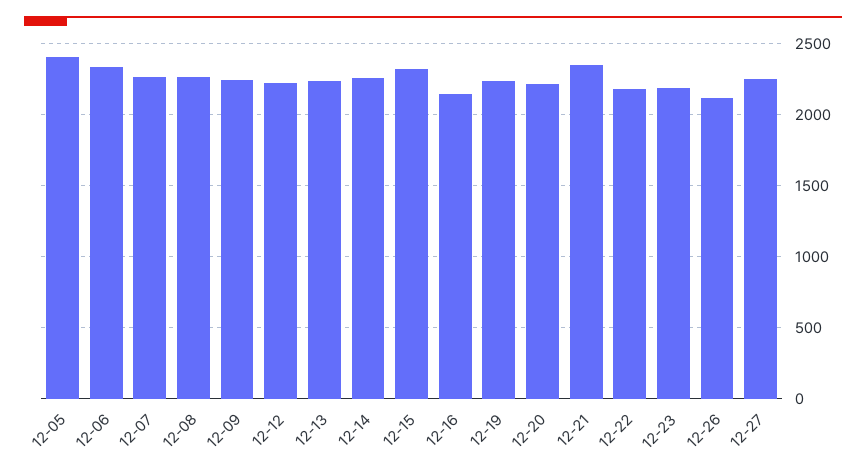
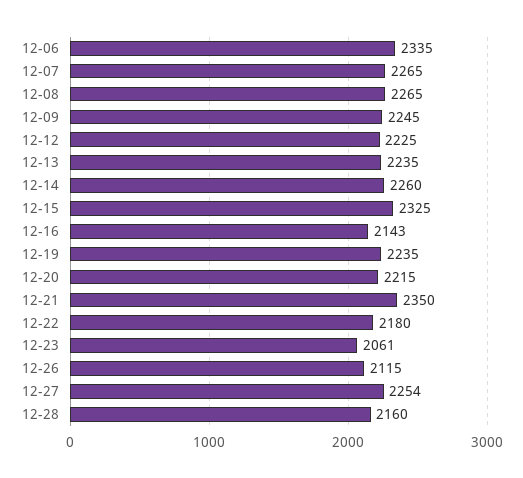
12-05: 2400 -> none
12-23: 2200 -> 2061
12-28: none -> 2160

